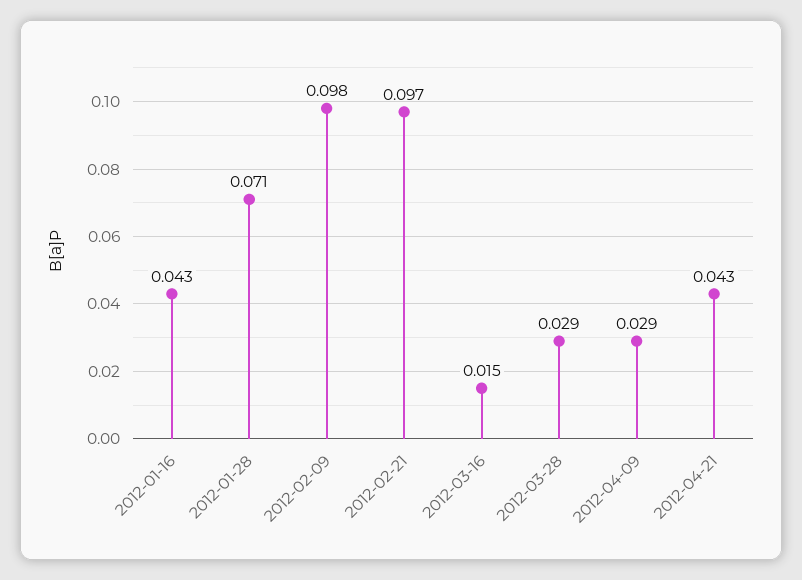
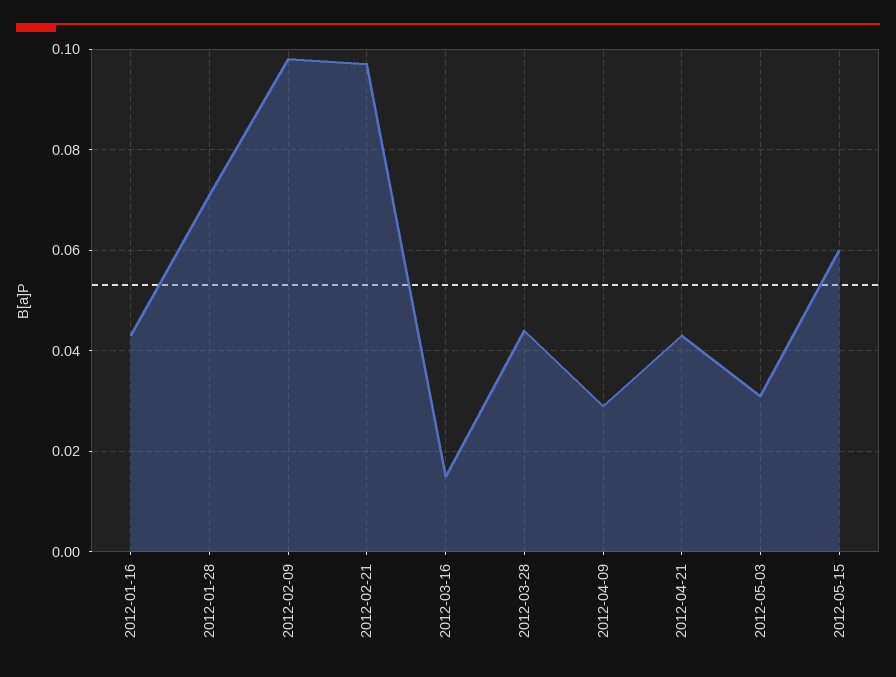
2012-03-28: 0.029 -> 0.045
2012-05-03: none -> 0.03
2012-05-15: none -> 0.06

